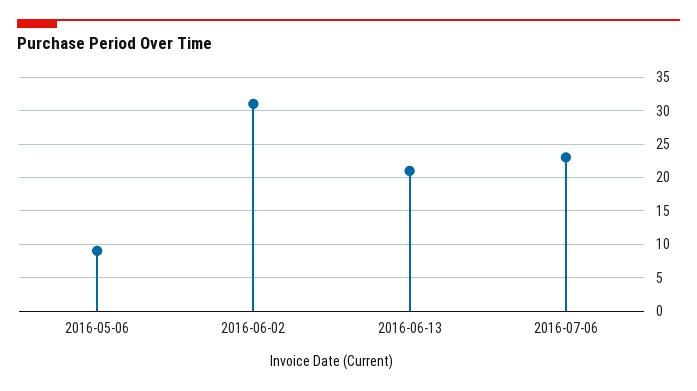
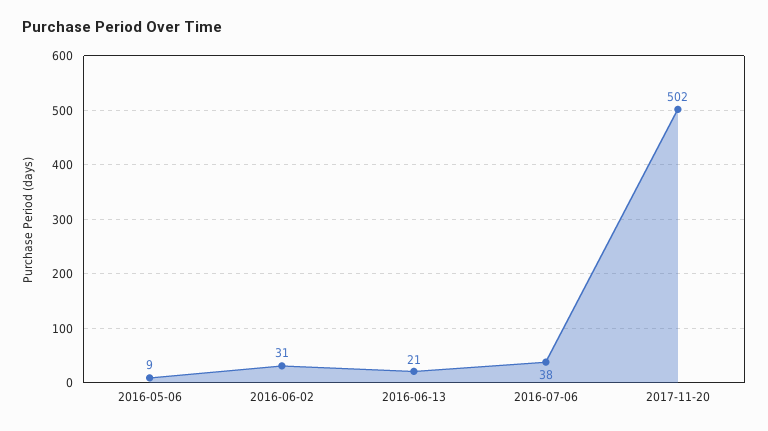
2016-07-06: 23 -> 38
2017-11-20: none -> 502

